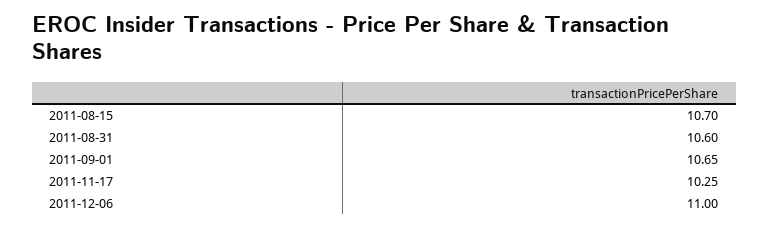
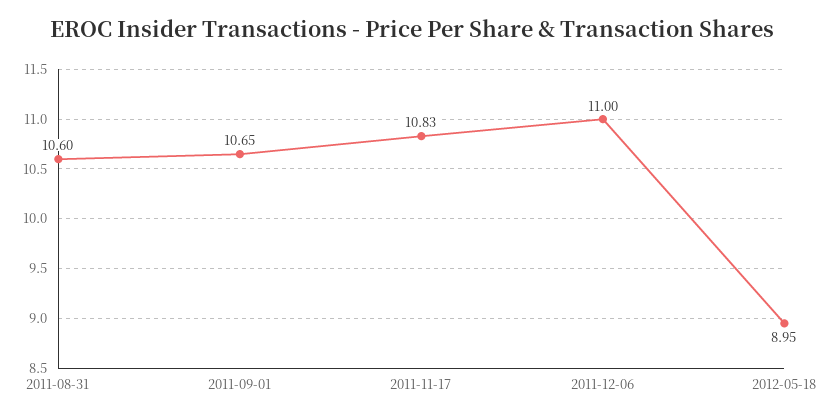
2011-08-15: 10.7 -> none
2011-11-17: 10.25 -> 10.83
2012-05-18: none -> 8.95

